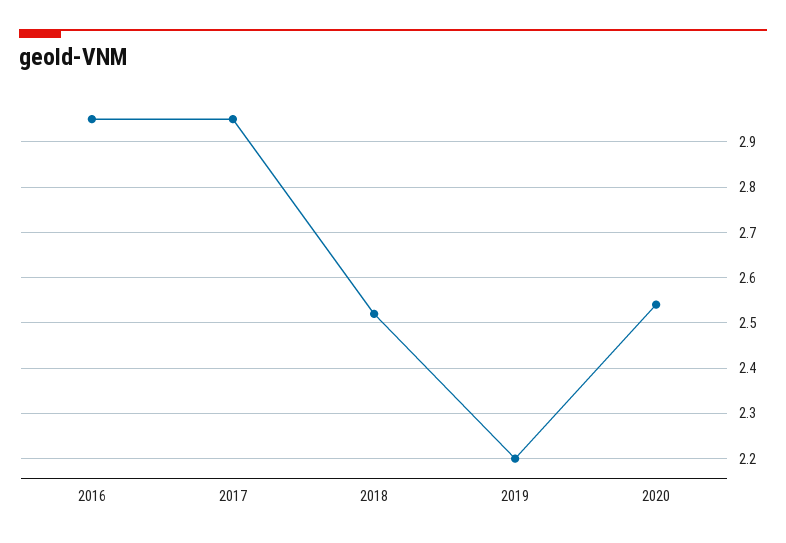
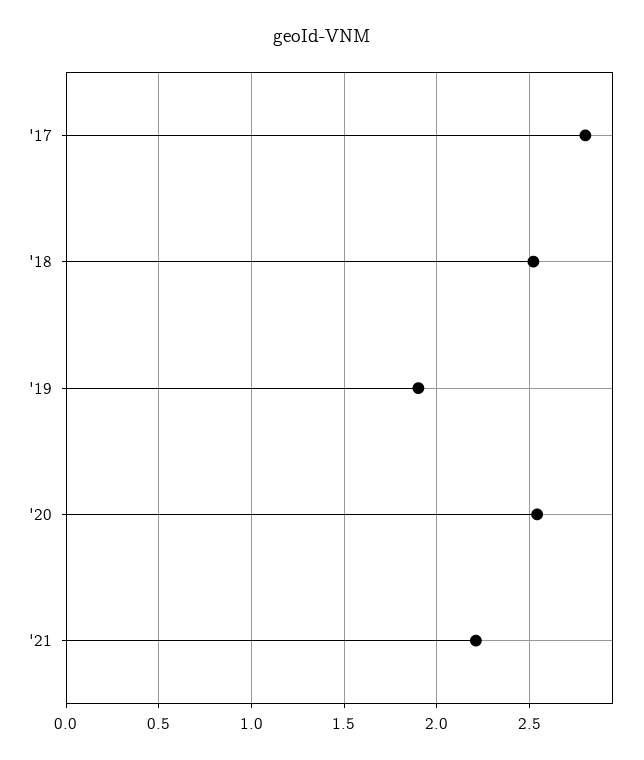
2016: 2.95 -> none
2017: 2.95 -> 2.8
2019: 2.2 -> 1.9
'21: none -> 2.2

